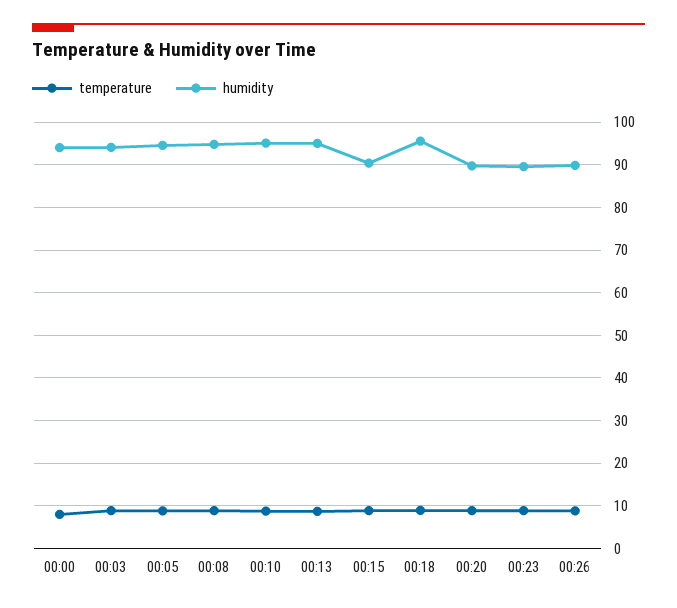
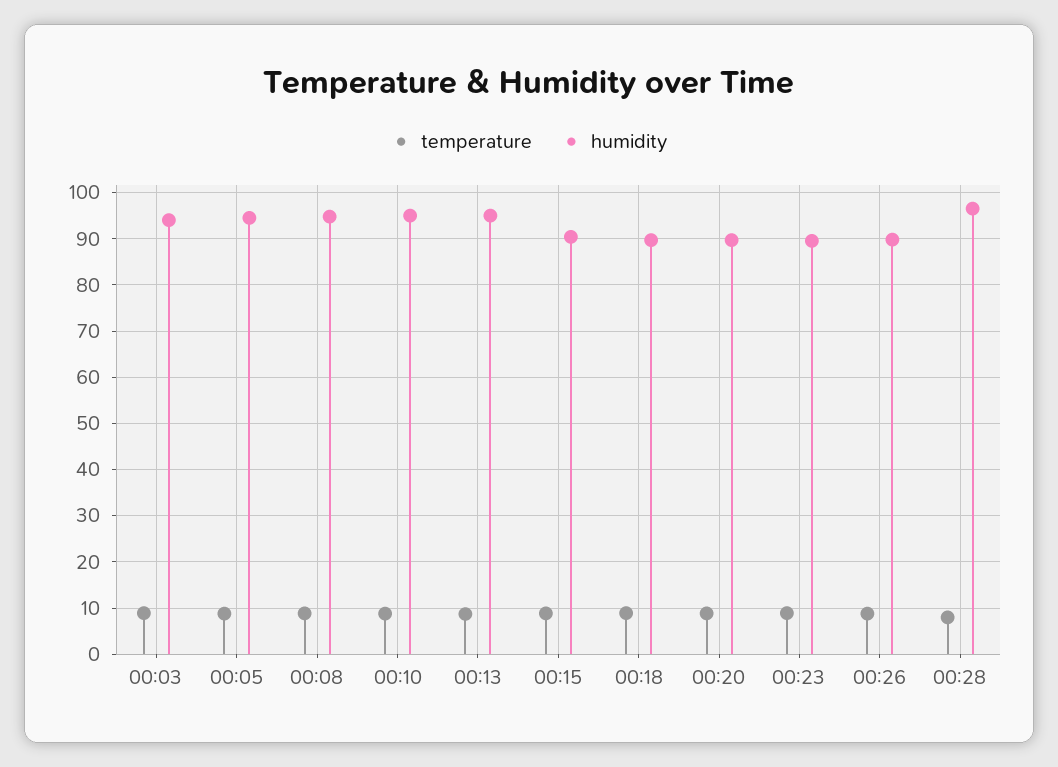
temperature, 00:00: 8 -> none
humidity, 00:00: 94 -> none
humidity, 00:18: 96 -> 90
temperature, 00:28: none -> 8
humidity, 00:28: none -> 96

